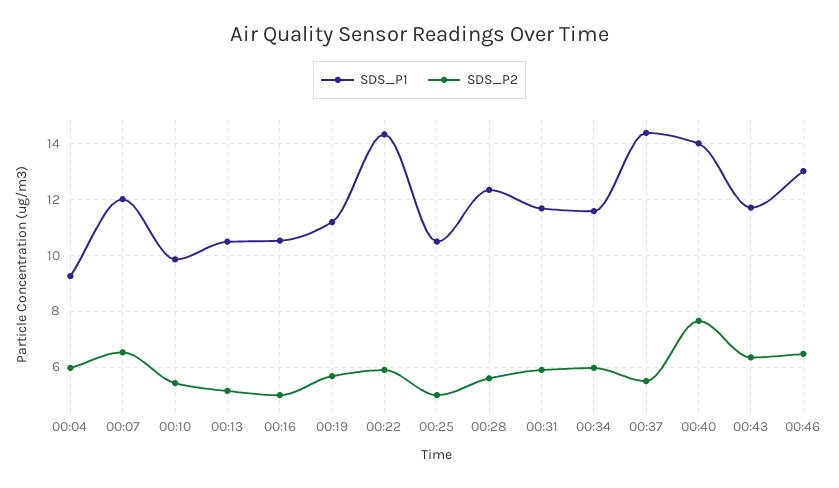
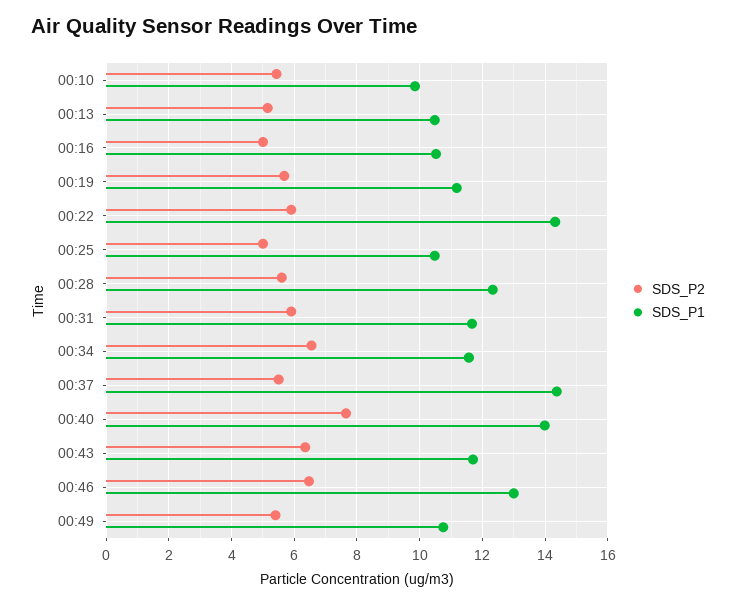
SDS_P1, 00:04: 9.25 -> none
SDS_P2, 00:04: 6 -> none
SDS_P1, 00:07: 12 -> none
SDS_P2, 00:07: 6.5 -> none
SDS_P2, 00:34: 6 -> 6.6
SDS_P2, 00:49: none -> 5.4
SDS_P1, 00:49: none -> 10.8

